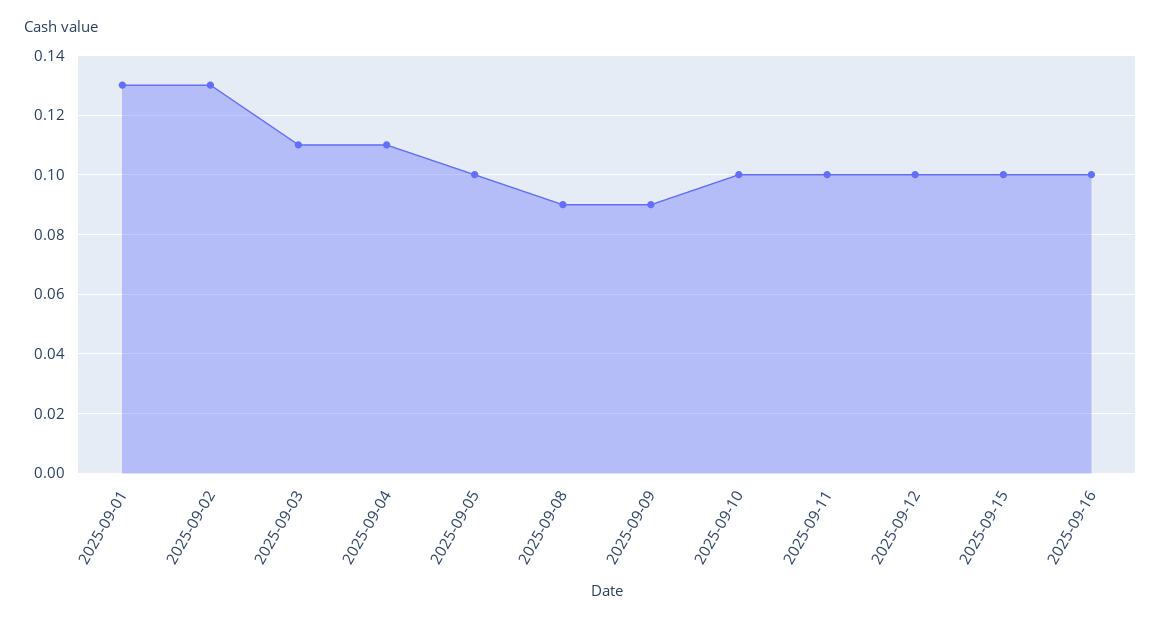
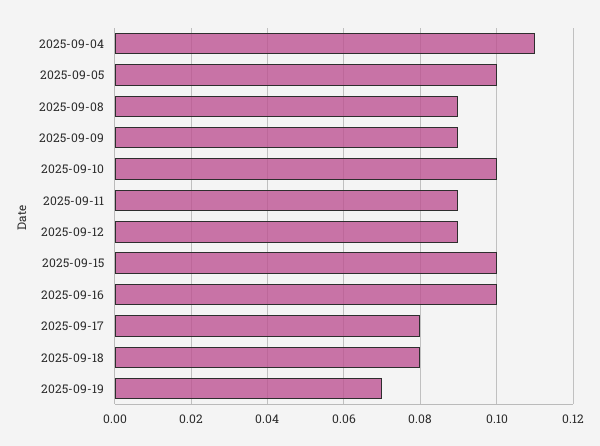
2025-09-01: 0.13 -> none
2025-09-02: 0.13 -> none
2025-09-03: 0.11 -> none
2025-09-11: 0.1 -> 0.09
2025-09-12: 0.1 -> 0.09
2025-09-17: none -> 0.08
2025-09-18: none -> 0.08
2025-09-19: none -> 0.07

